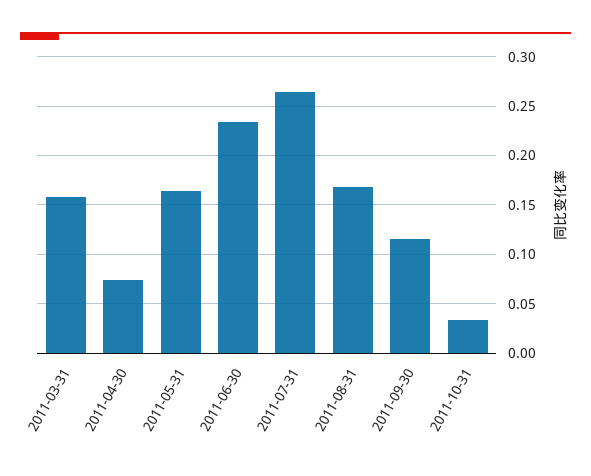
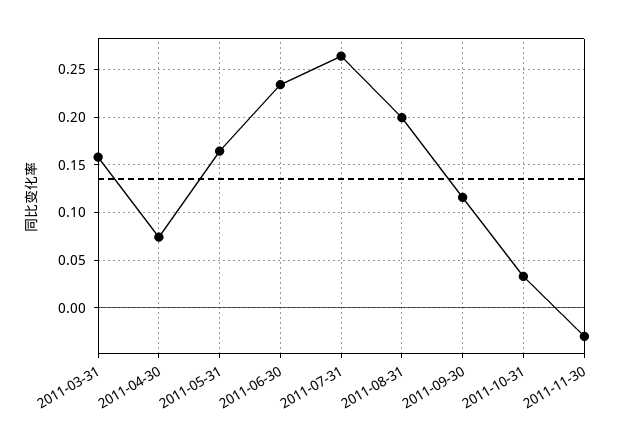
2011-08-31: 0.17 -> 0.2
2011-11-30: none -> -0.03

